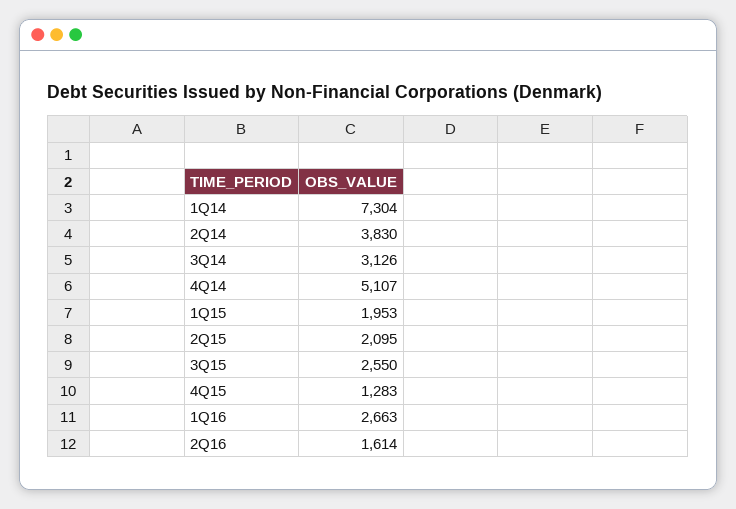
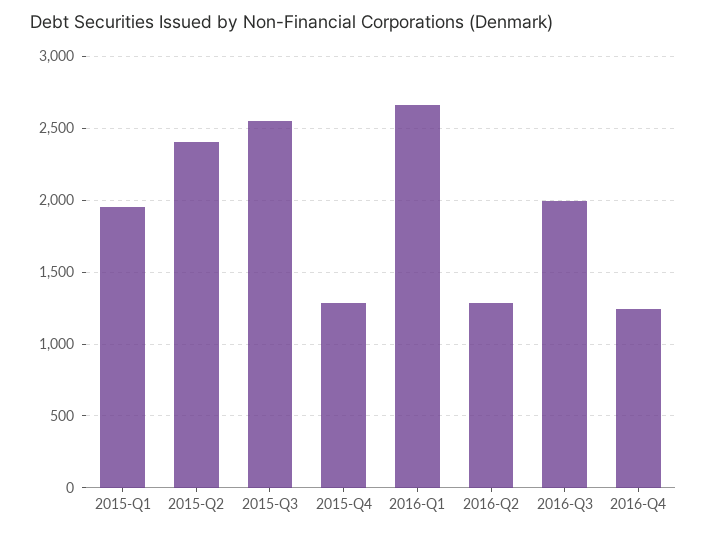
1Q14: 7304 -> none
2Q14: 3830 -> none
3Q14: 3126 -> none
4Q14: 5107 -> none
2Q15: 2095 -> 2400
2Q16: 1614 -> 1300
2016-Q3: none -> 2000
2016-Q4: none -> 1250

